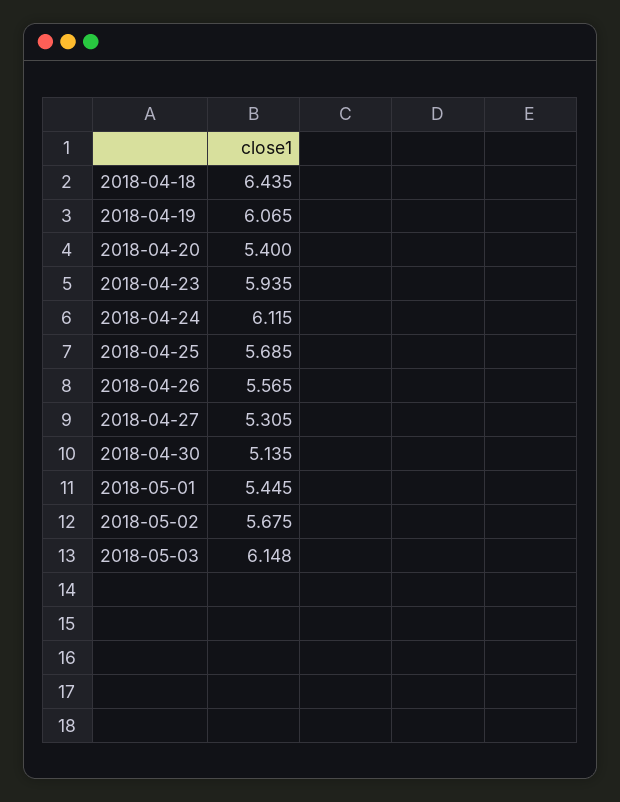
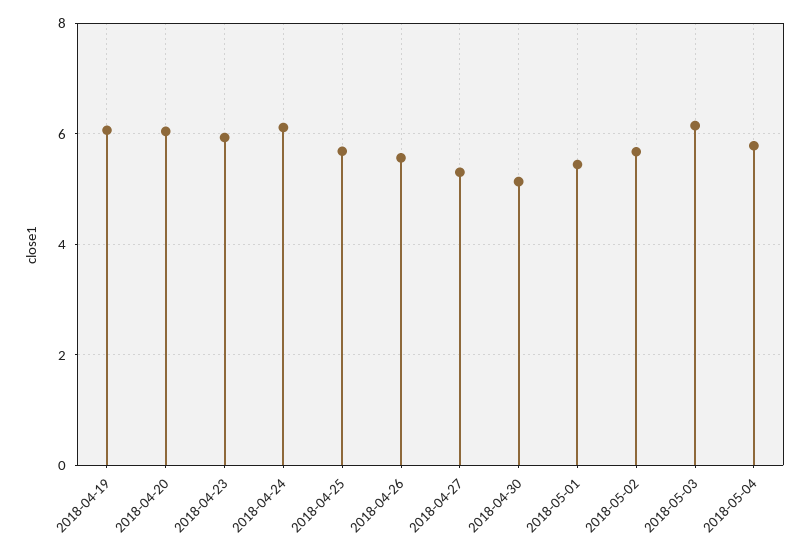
2018-04-18: 6.435 -> none
2018-04-20: 5.4 -> 6
2018-05-04: none -> 5.8

